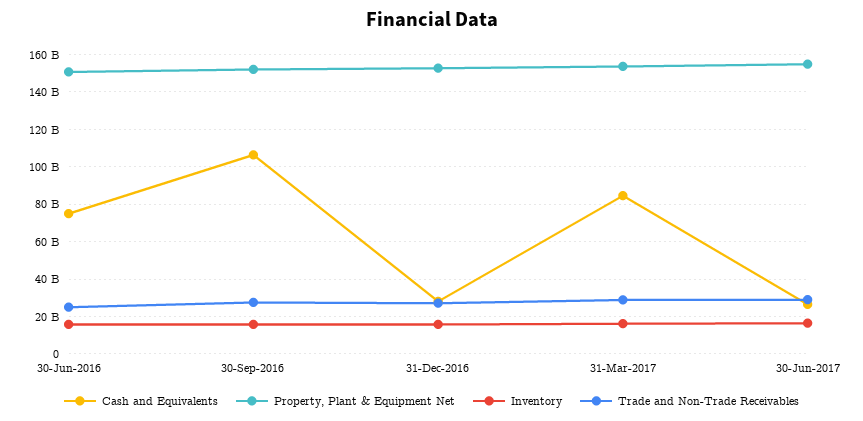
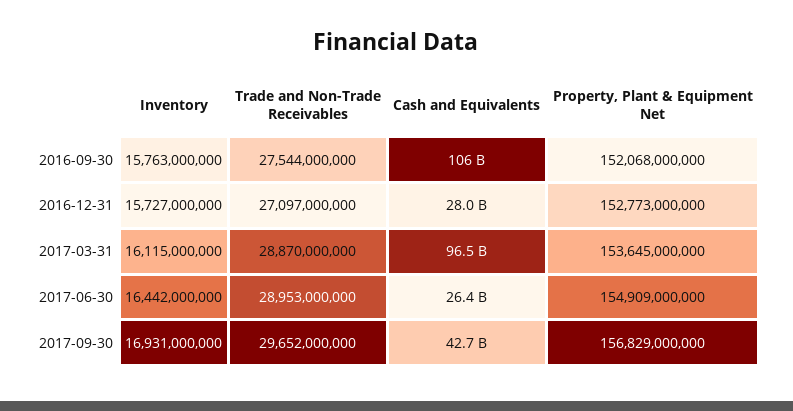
Cash and Equivalents, 30-Jun-2016: 75000000000 -> none
Property, Plant & Equipment Net, 30-Jun-2016: 150000000000 -> none
Inventory, 30-Jun-2016: 15000000000 -> none
Trade and Non-Trade Receivables, 30-Jun-2016: 25000000000 -> none
Cash and Equivalents, 31-Mar-2017: 85000000000 -> 96500000000
Inventory, 2017-09-30: none -> 16931000000
Trade and Non-Trade Receivables, 2017-09-30: none -> 29652000000
Cash and Equivalents, 2017-09-30: none -> 42700000000
Property, Plant & Equipment Net, 2017-09-30: none -> 156829000000

